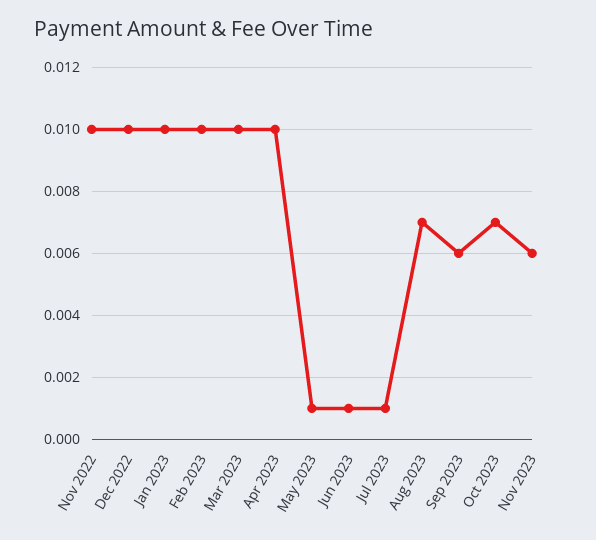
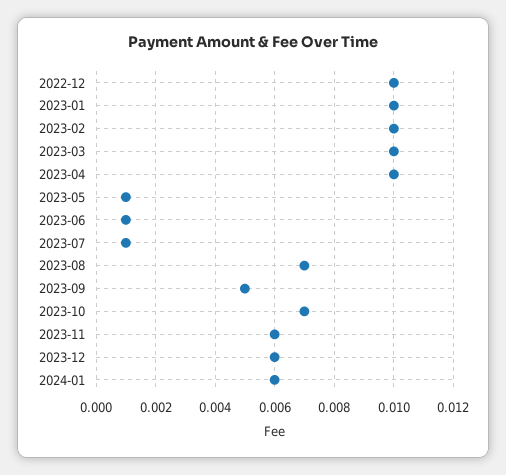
Nov 2022: 0.01 -> none
Sep 2023: 0.006 -> 0.005
2023-12: none -> 0.006
2024-01: none -> 0.006

